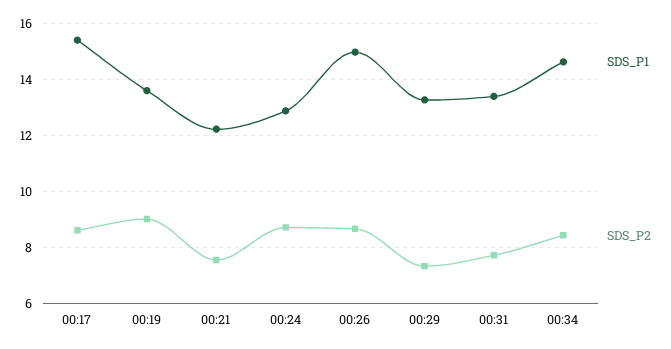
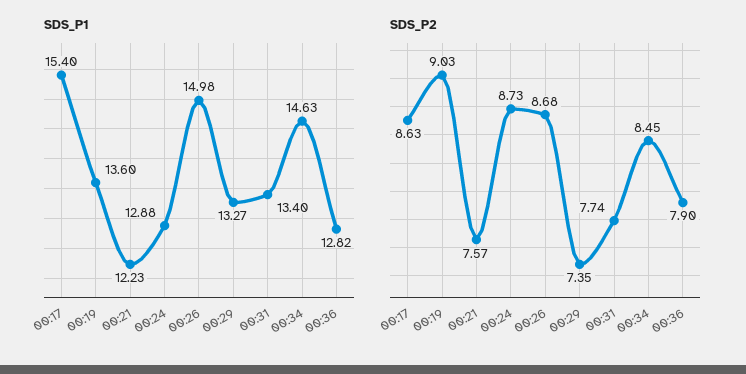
SDS_P1, 00:36: none -> 12.82
SDS_P2, 00:36: none -> 7.9

